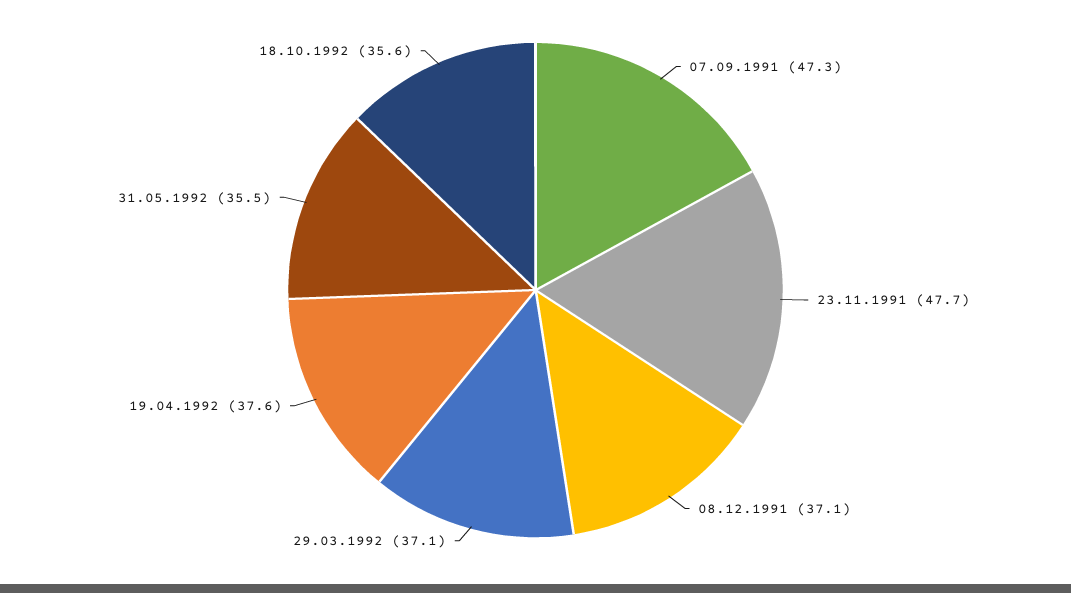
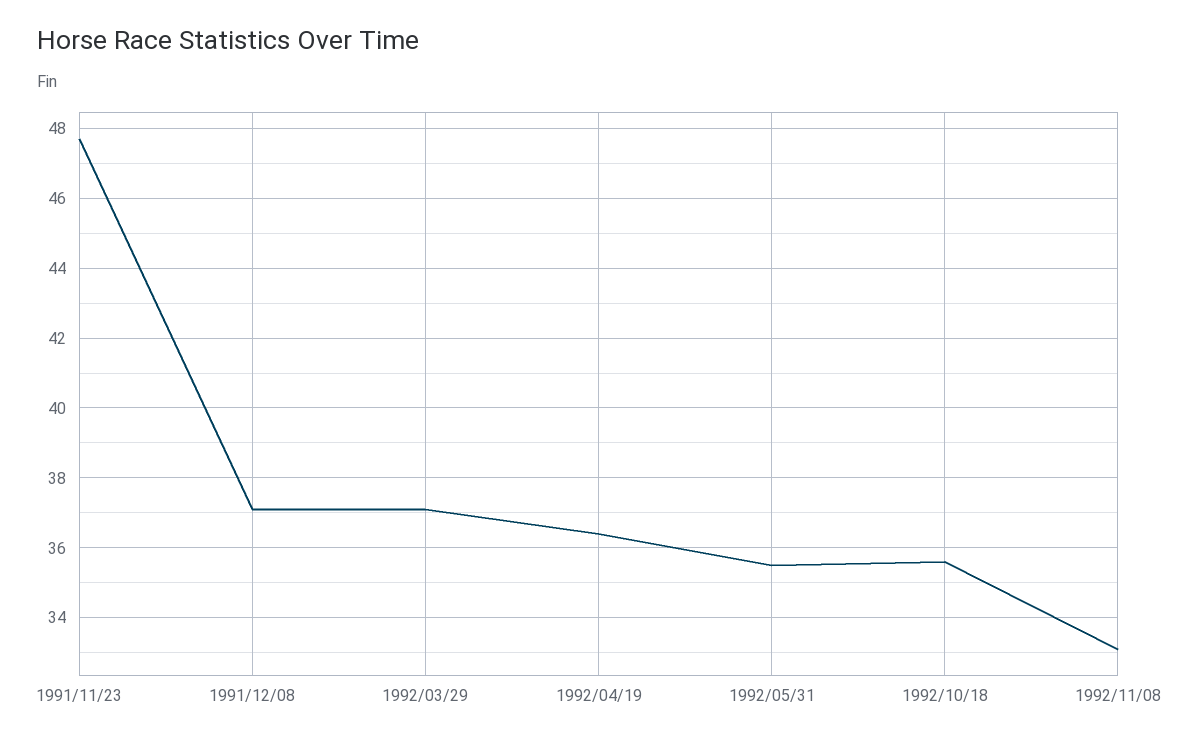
07.09.1991: 47.3 -> none
19.04.1992: 37.6 -> 36.5
1992/11/08: none -> 33

